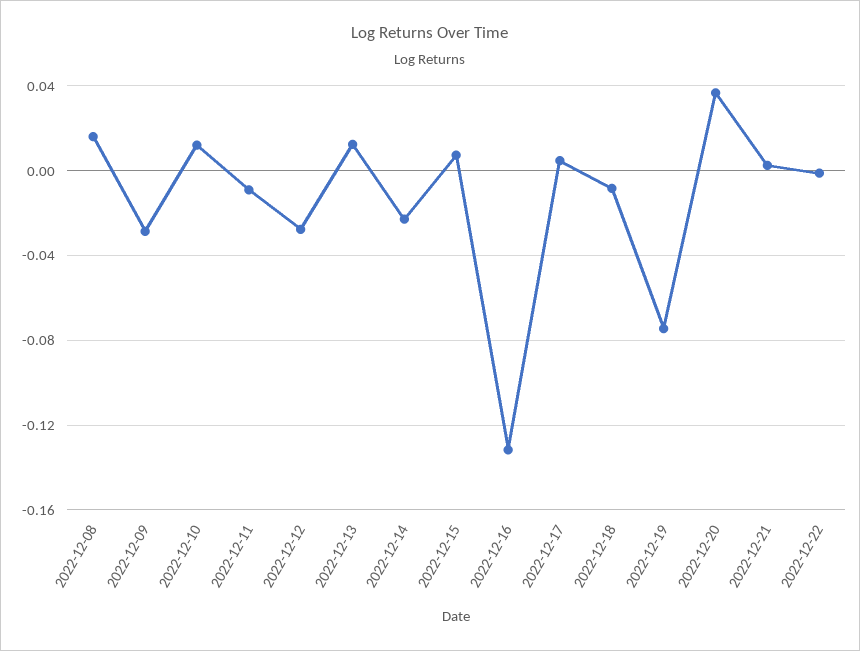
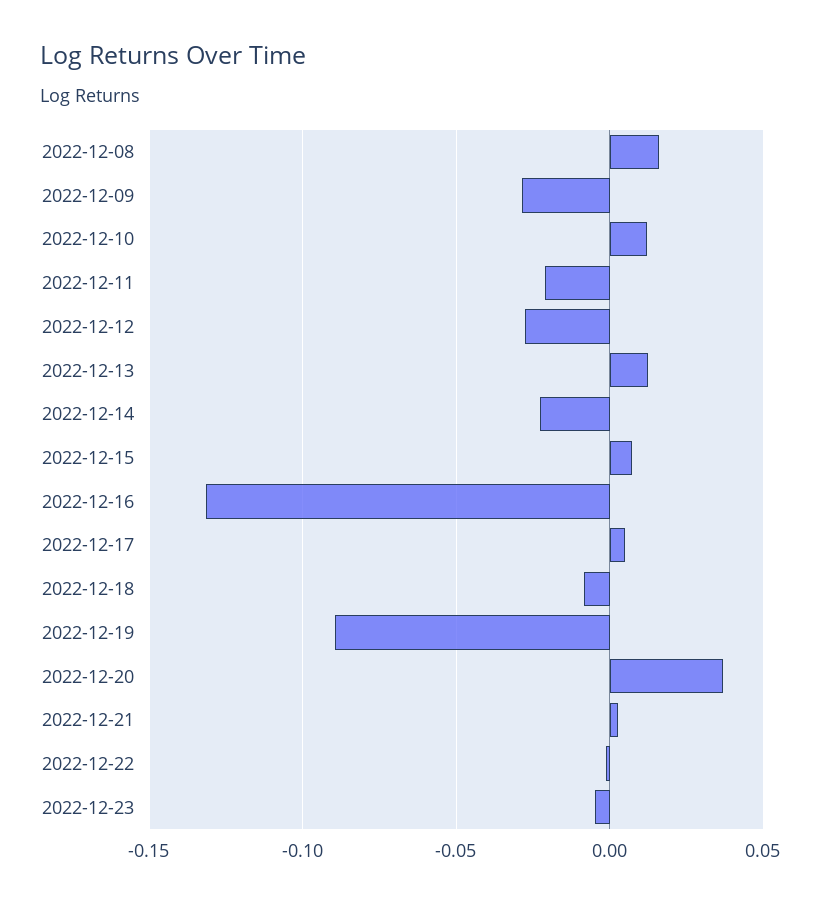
2022-12-11: -0.01 -> -0.02
2022-12-19: -0.075 -> -0.09
2022-12-23: none -> -0.005

